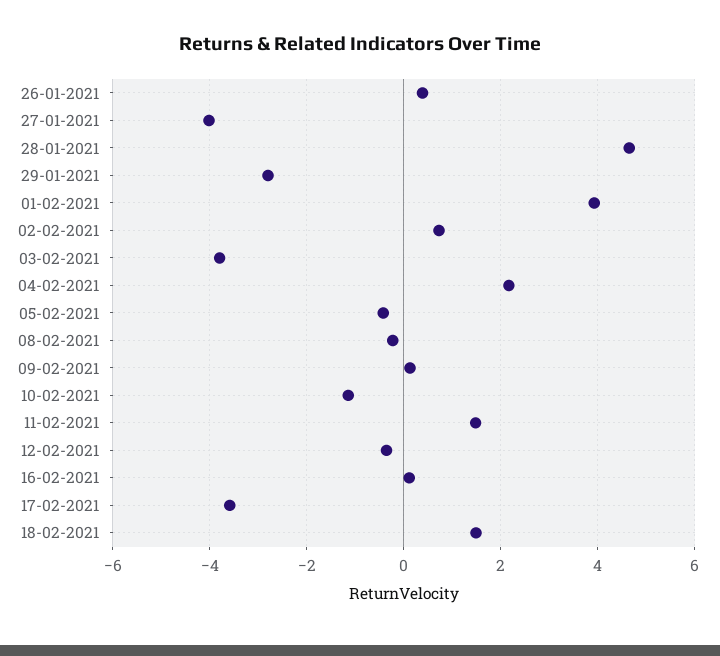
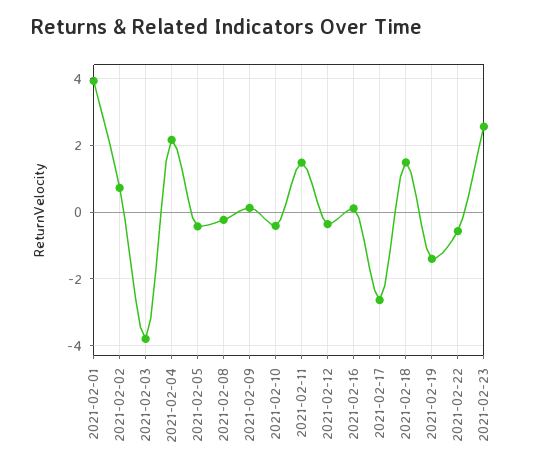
26-01-2021: 0.4 -> none
27-01-2021: -4 -> none
28-01-2021: 4.6 -> none
29-01-2021: -2.8 -> none
10-02-2021: -1.2 -> -0.4
17-02-2021: -3.6 -> -2.6
2021-02-19: none -> -1.4
2021-02-22: none -> -0.6
2021-02-23: none -> 2.6

